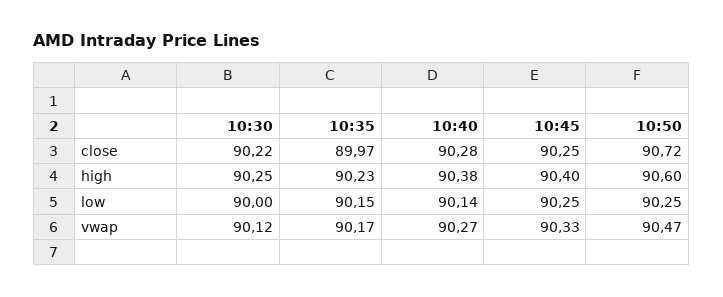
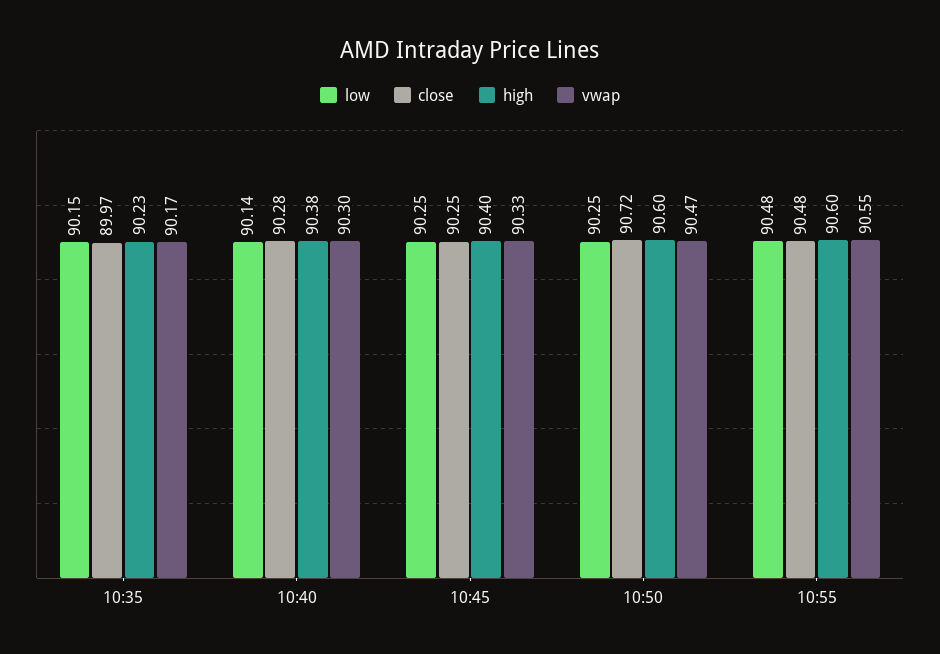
close, 10:30: 90.22 -> none
high, 10:30: 90.25 -> none
low, 10:30: 90 -> none
vwap, 10:30: 90.12 -> none
vwap, 10:40: 90.27 -> 90.3
low, 10:55: none -> 90.48
close, 10:55: none -> 90.48
high, 10:55: none -> 90.6
vwap, 10:55: none -> 90.55

